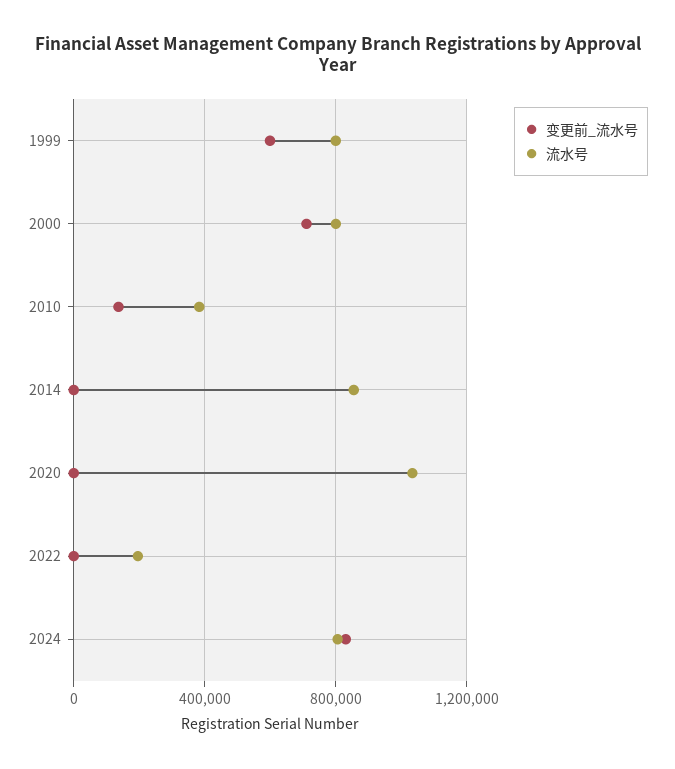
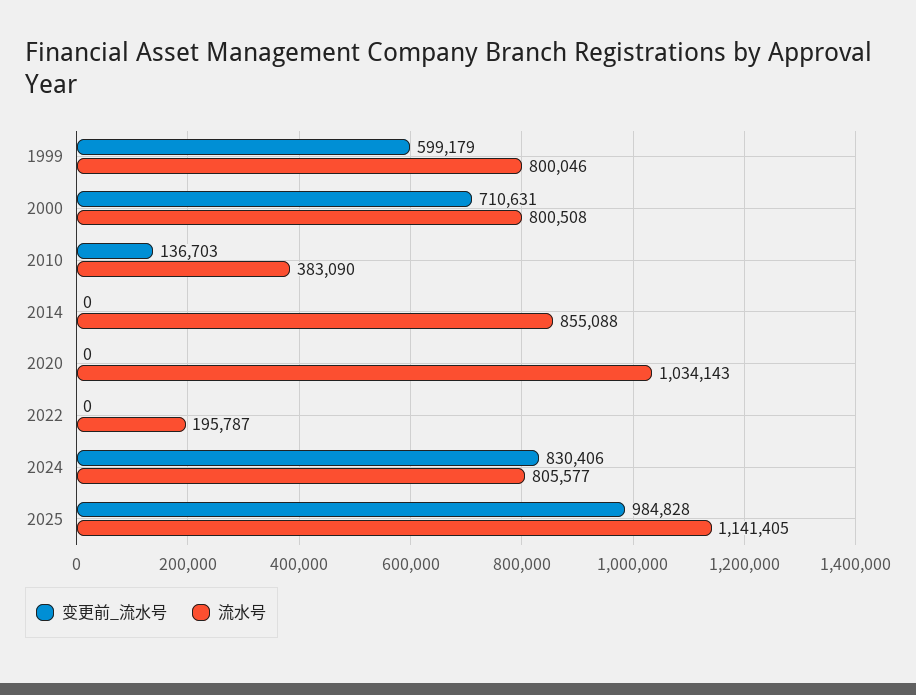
变更前_流水号, 2025: none -> 984828
流水号, 2025: none -> 1141405

